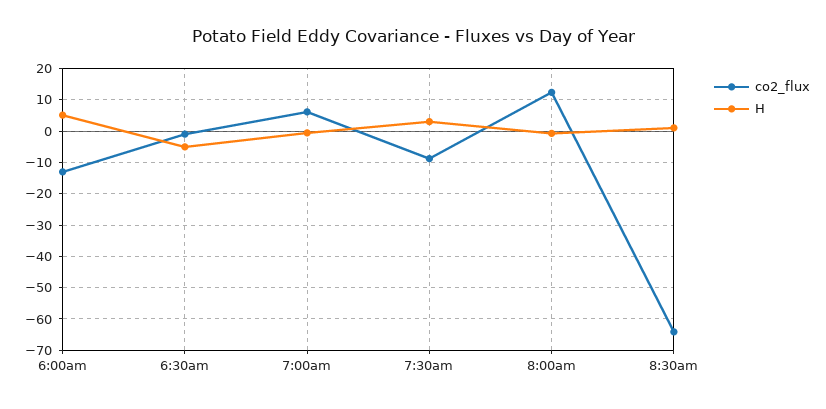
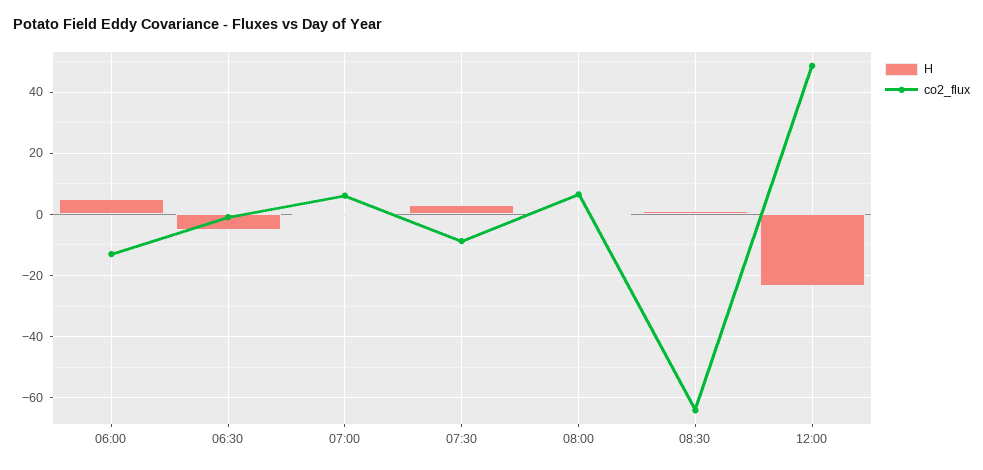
co2_flux, 8:00am: 12 -> 6
H, 12:00: none -> -24
co2_flux, 12:00: none -> 48

